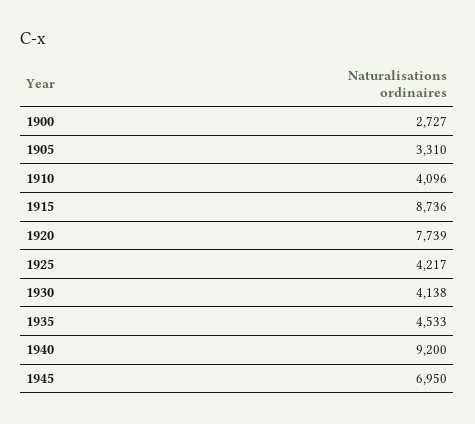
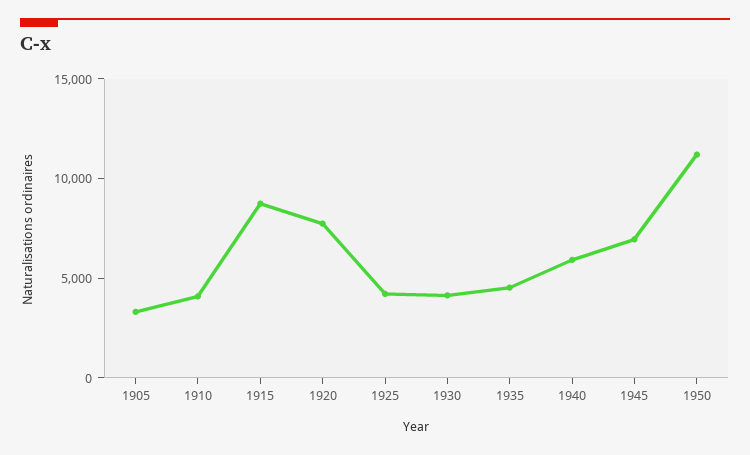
1900: 2727 -> none
1940: 9200 -> 6000
1950: none -> 11000

